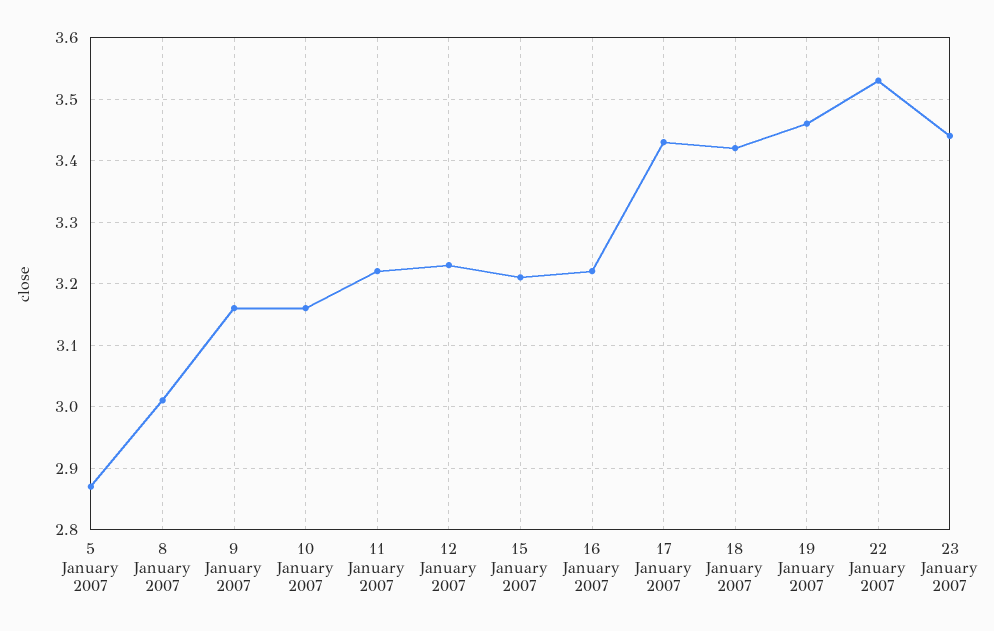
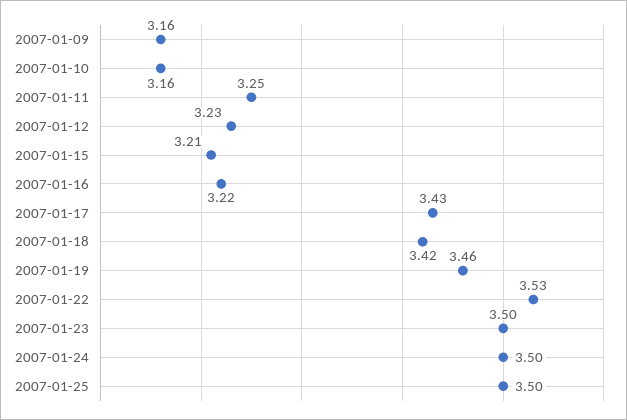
5 January 2007: 2.87 -> none
8 January 2007: 3.01 -> none
11 January 2007: 3.22 -> 3.25
23 January 2007: 3.44 -> 3.5
2007-01-24: none -> 3.5
2007-01-25: none -> 3.5

